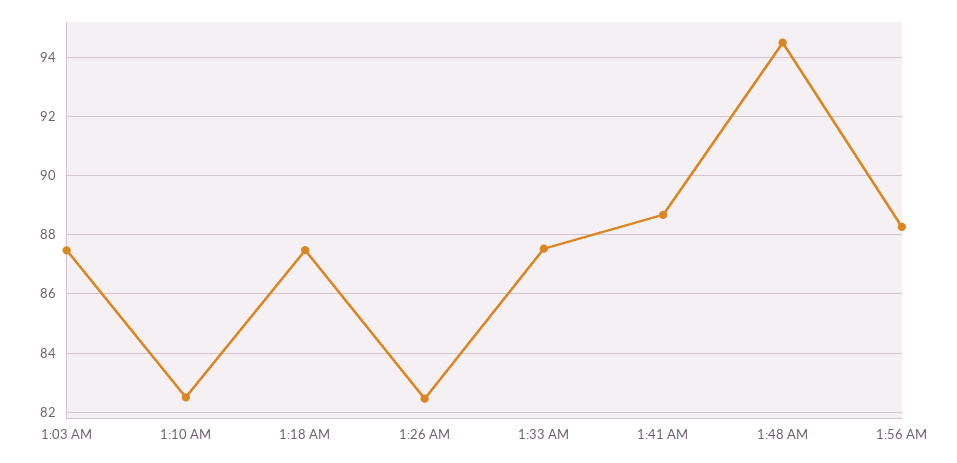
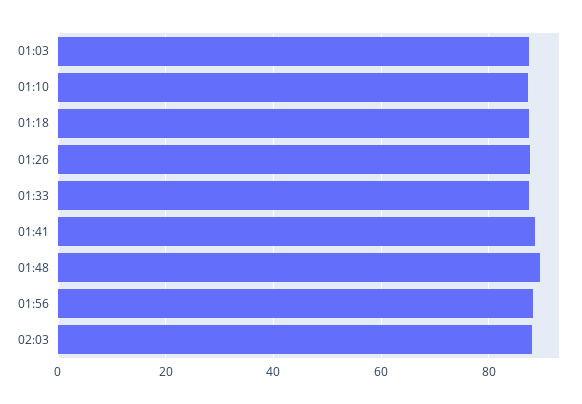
1:10 AM: 82.5 -> 88
1:26 AM: 82.5 -> 88
1:48 AM: 94.5 -> 90
02:03: none -> 88

